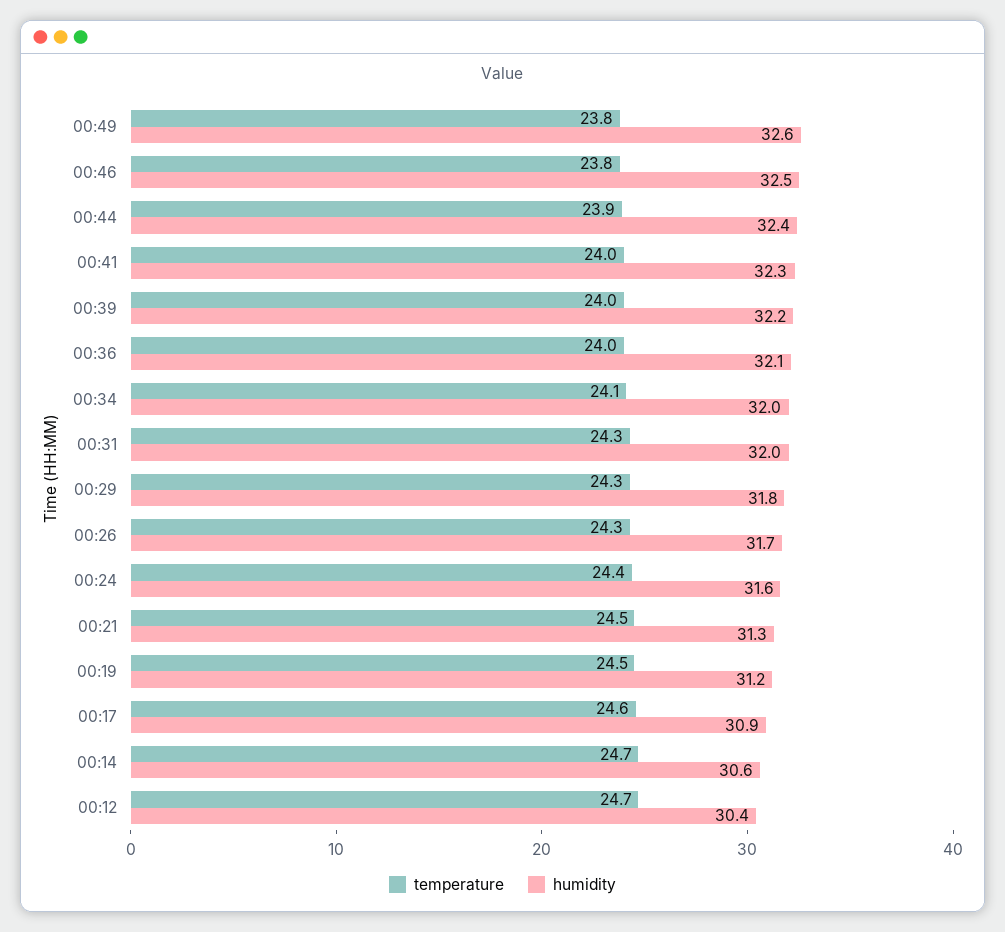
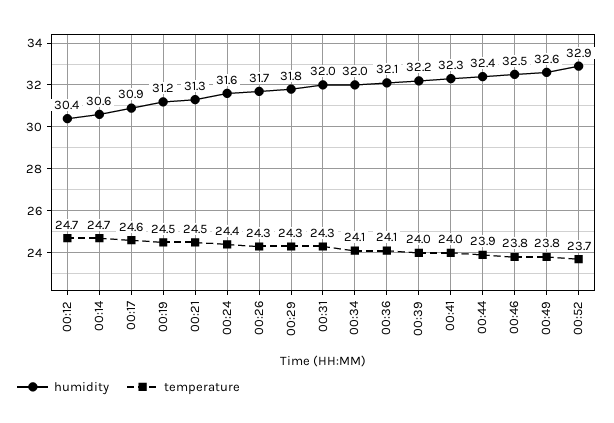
temperature, 00:36: 24 -> 24.1
humidity, 00:52: none -> 32.9
temperature, 00:52: none -> 23.7

